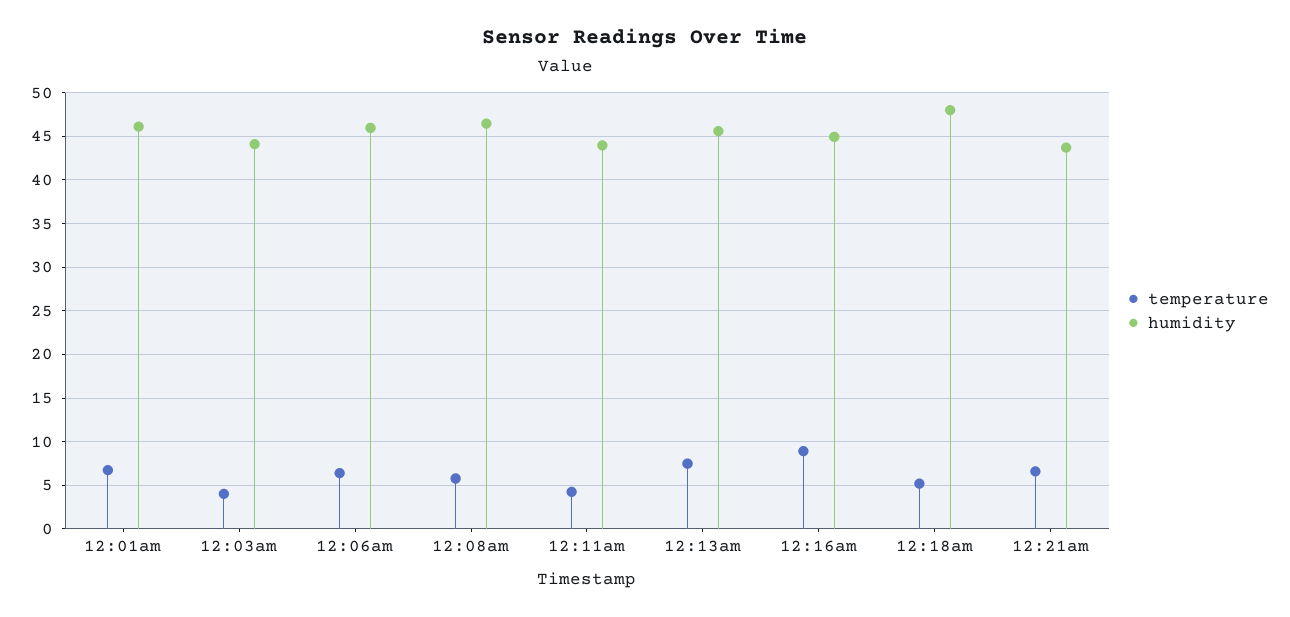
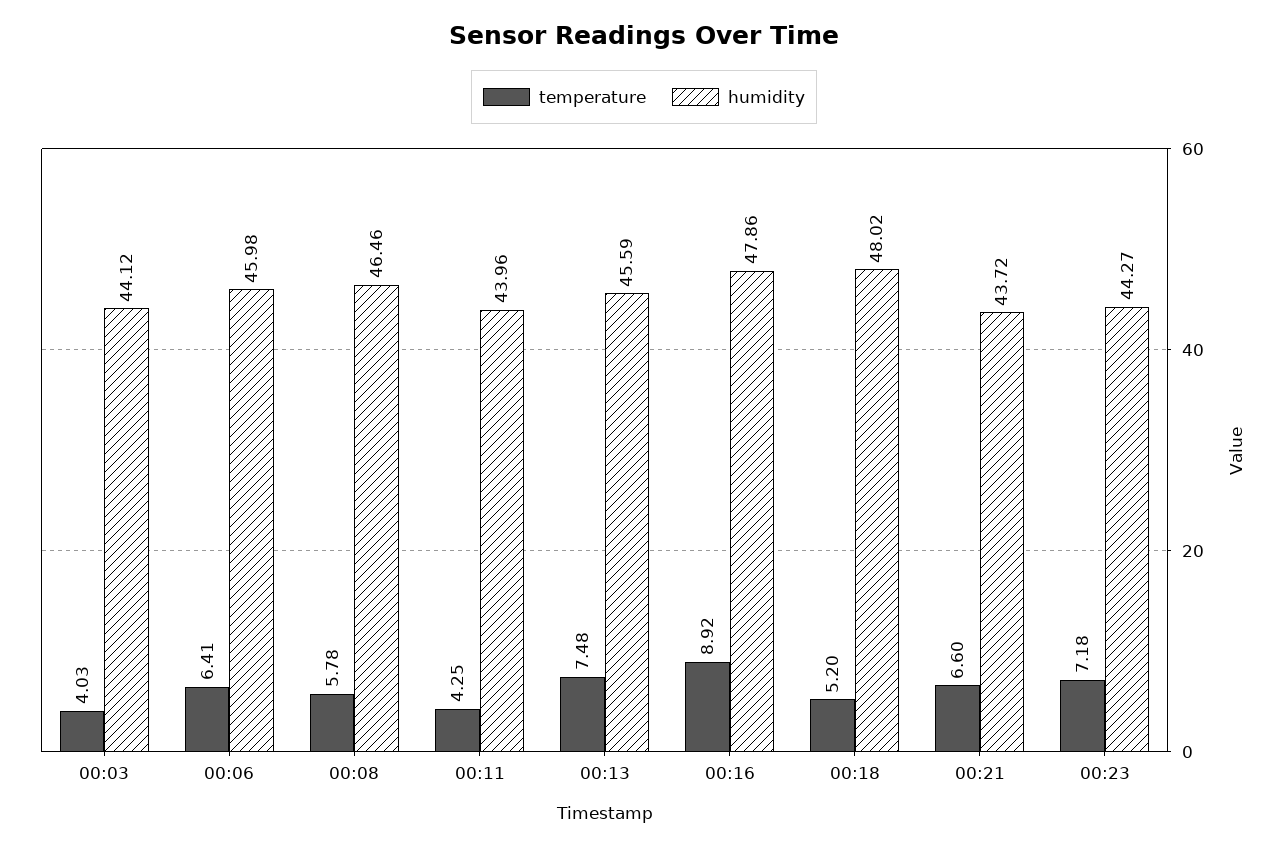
temperature, 12:01am: 7 -> none
humidity, 12:01am: 46 -> none
humidity, 12:16am: 45 -> 47.86
temperature, 00:23: none -> 7.18
humidity, 00:23: none -> 44.27

